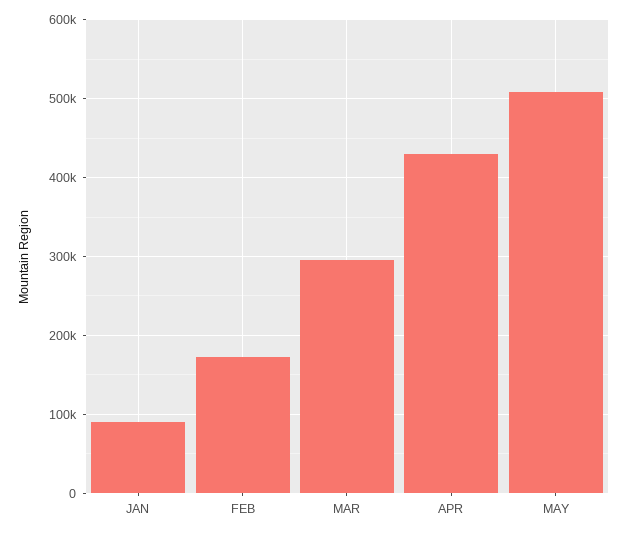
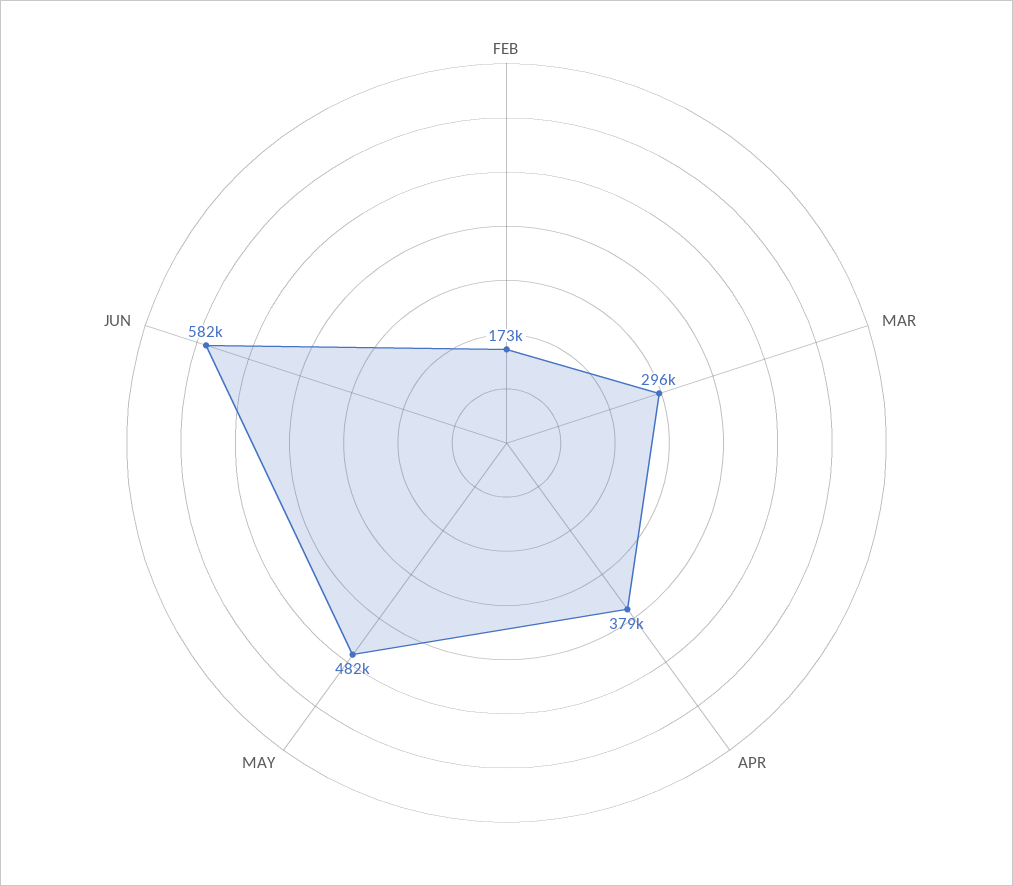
JAN: 90000 -> none
APR: 430000 -> 379000
MAY: 510000 -> 482000
JUN: none -> 582000

